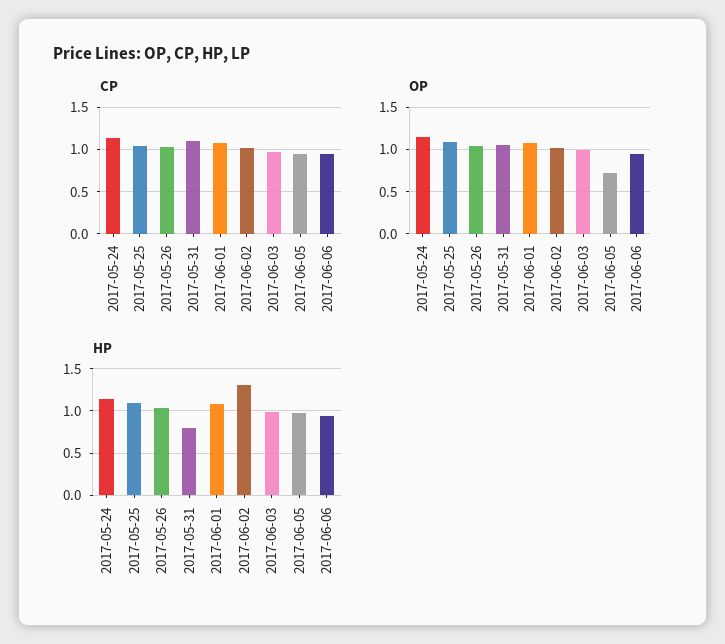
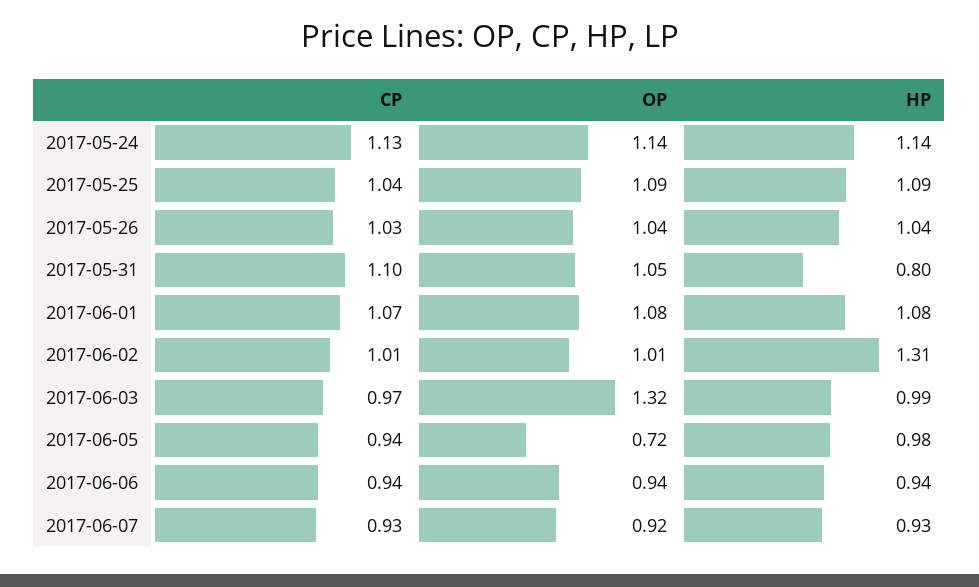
OP, 2017-06-03: 1 -> 1.32
CP, 2017-06-07: none -> 0.93
OP, 2017-06-07: none -> 0.92
HP, 2017-06-07: none -> 0.93

